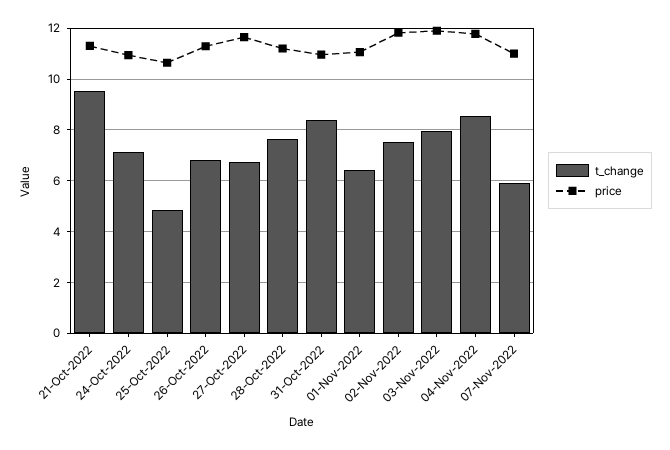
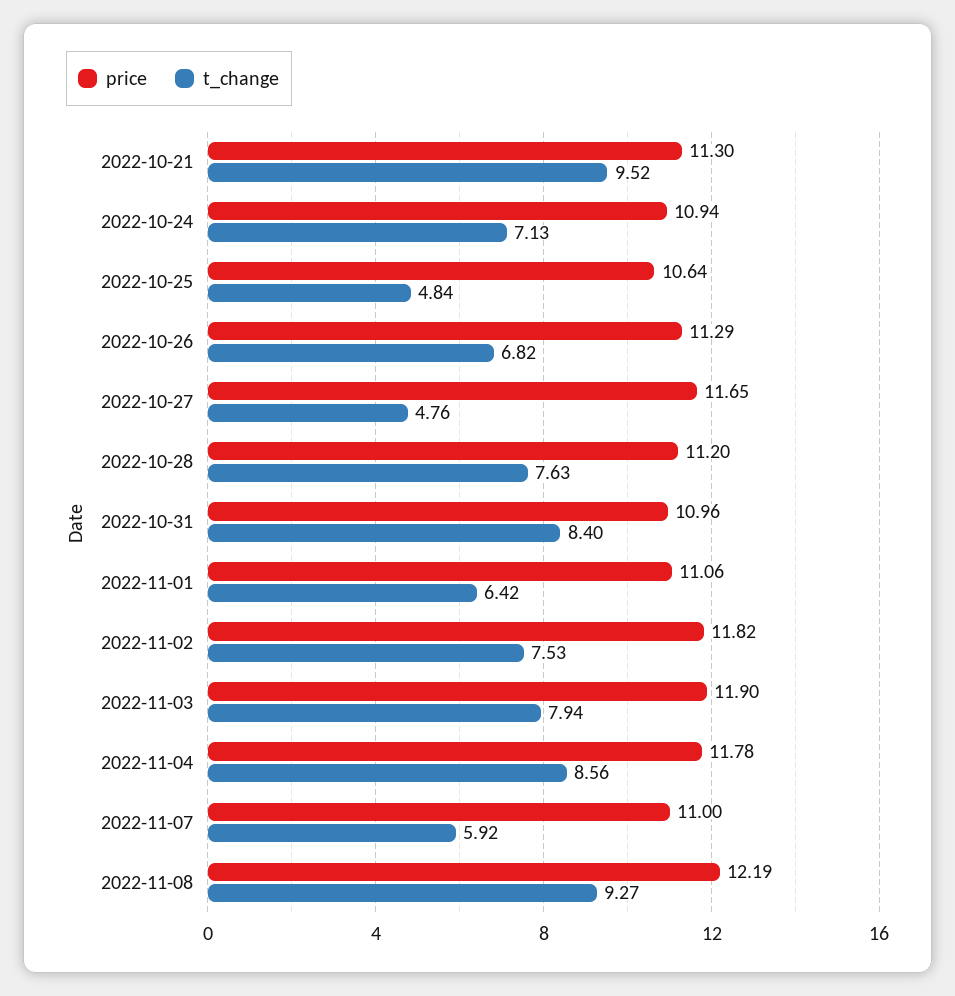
t_change, 27-Oct-2022: 6.75 -> 4.76
price, 2022-11-08: none -> 12.19
t_change, 2022-11-08: none -> 9.27

